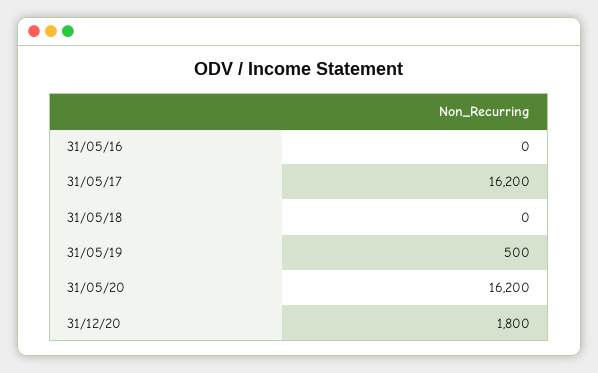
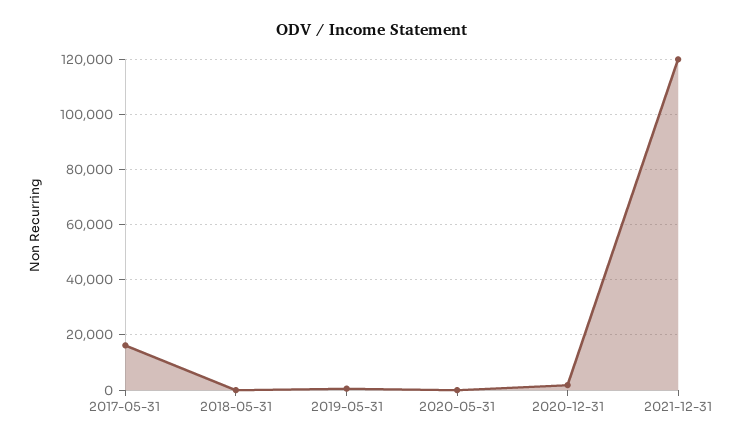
31/05/16: 0 -> none
31/05/20: 16200 -> 0
2021-12-31: none -> 120000

